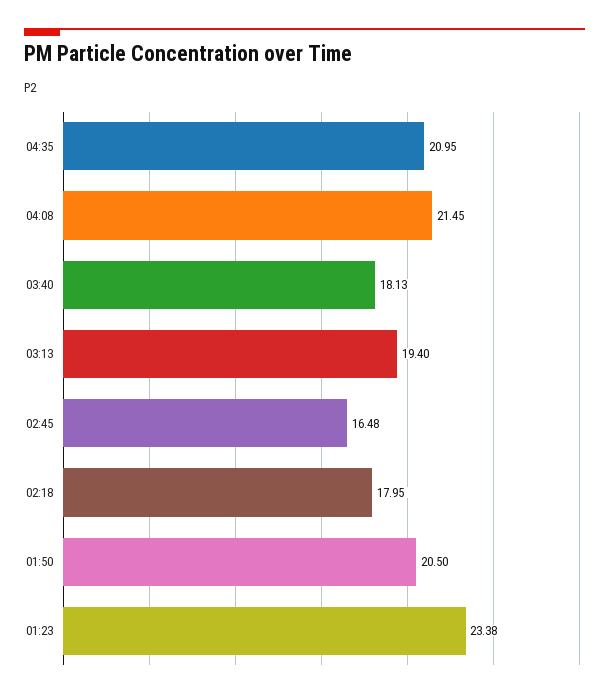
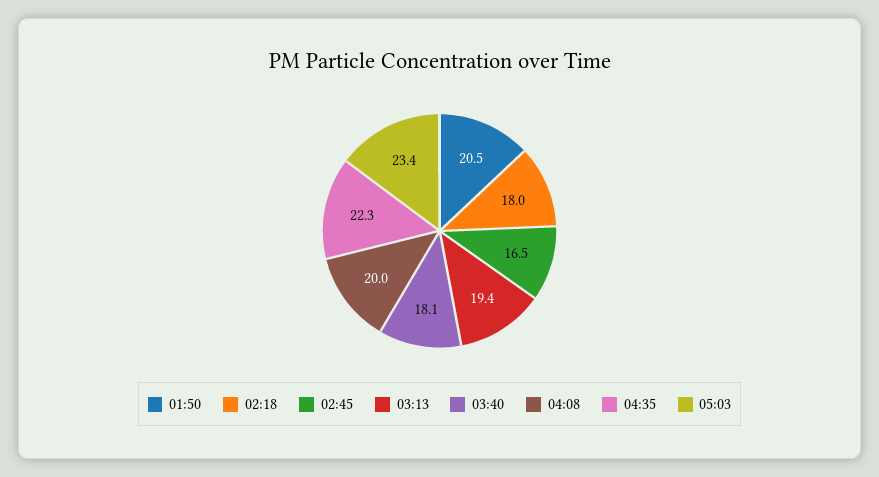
04:35: 20.95 -> 22.3
04:08: 21.45 -> 20
01:23: 23.38 -> none
05:03: none -> 23.4

